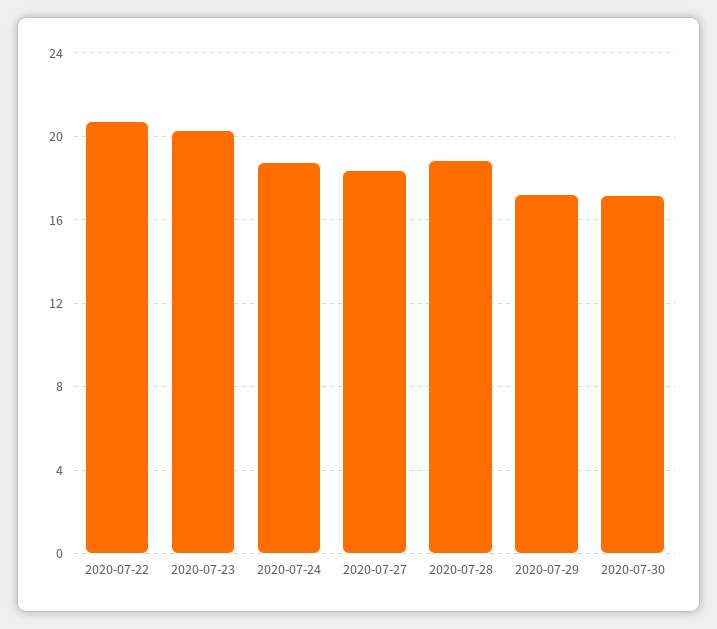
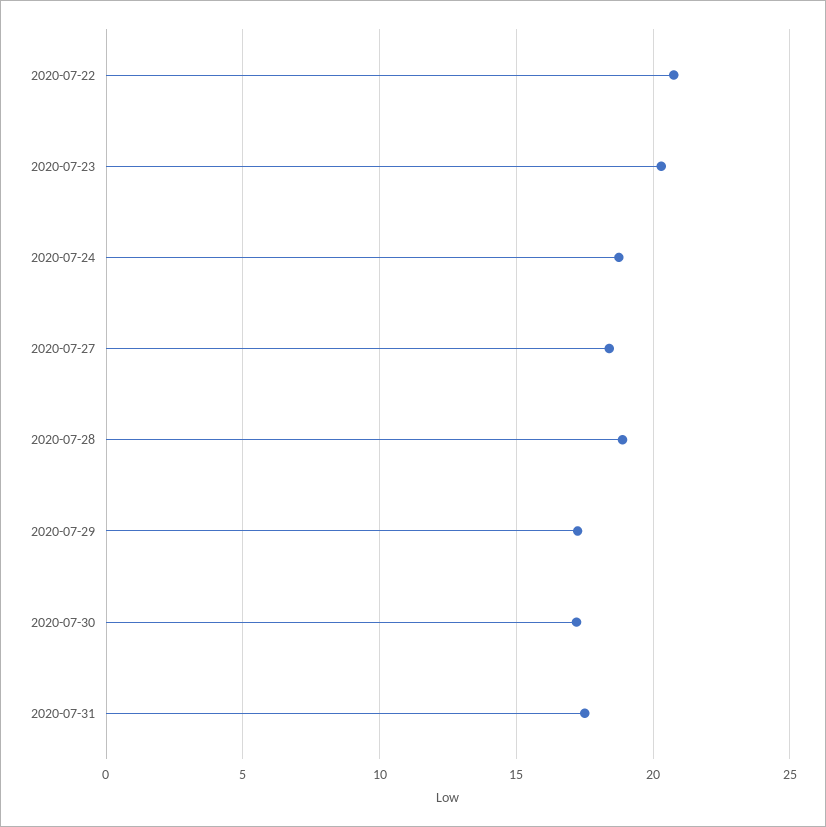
2020-07-31: none -> 17.5

